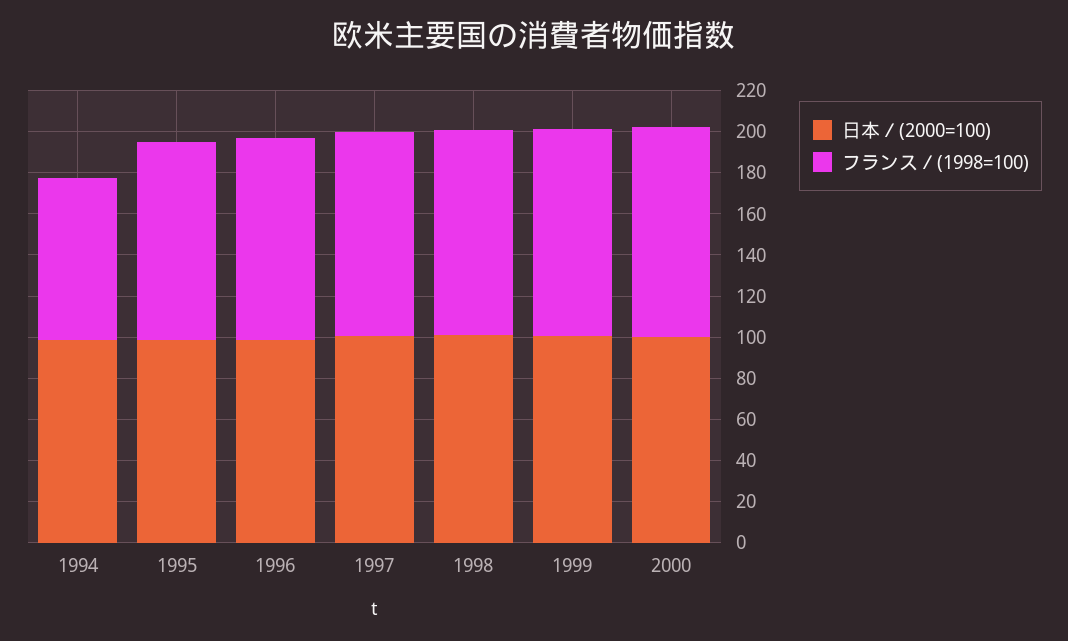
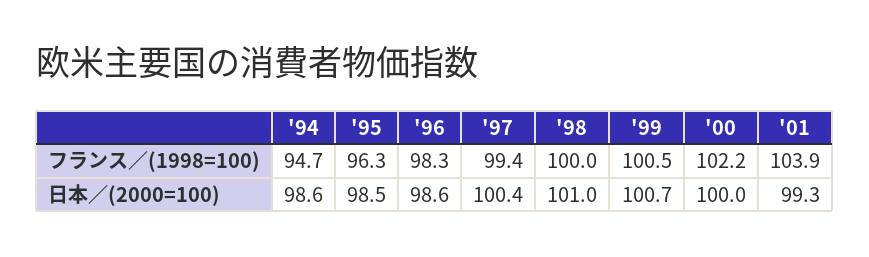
フランス／(1998=100), 1994: 80 -> 94.7
フランス／(1998=100), '01: none -> 103.9
日本／(2000=100), '01: none -> 99.3

